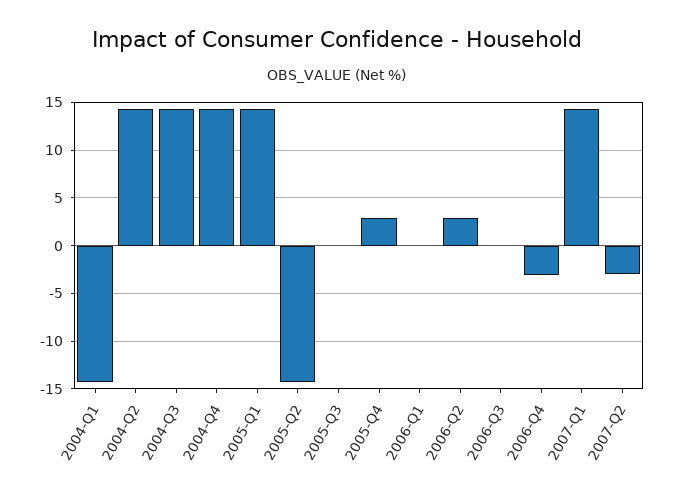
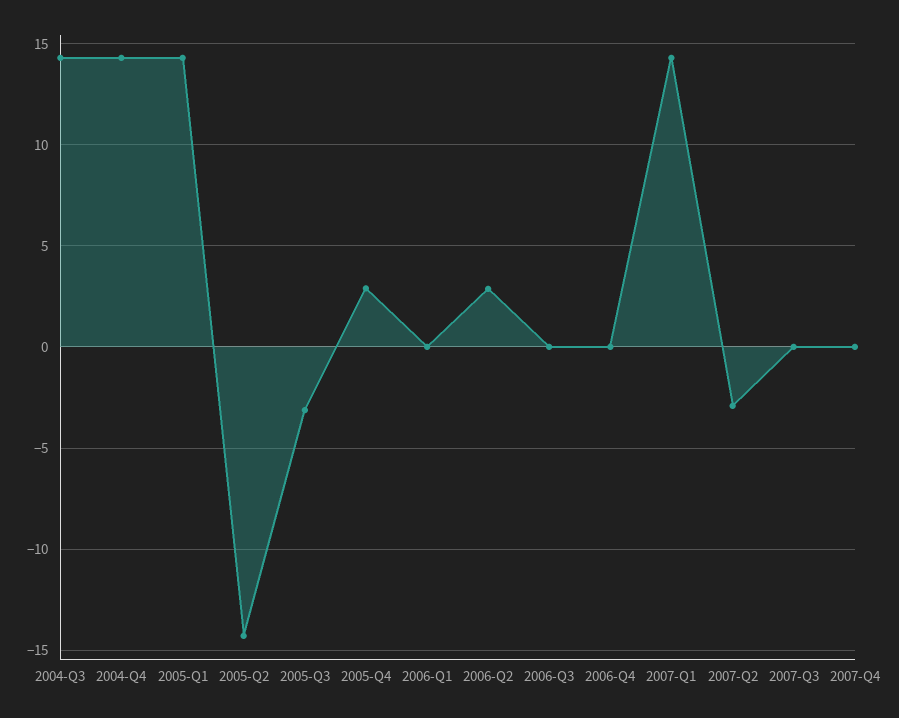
2004-Q1: -14 -> none
2004-Q2: 14 -> none
2005-Q3: 0 -> -3
2006-Q4: -3 -> 0
2007-Q3: none -> 0
2007-Q4: none -> 0

